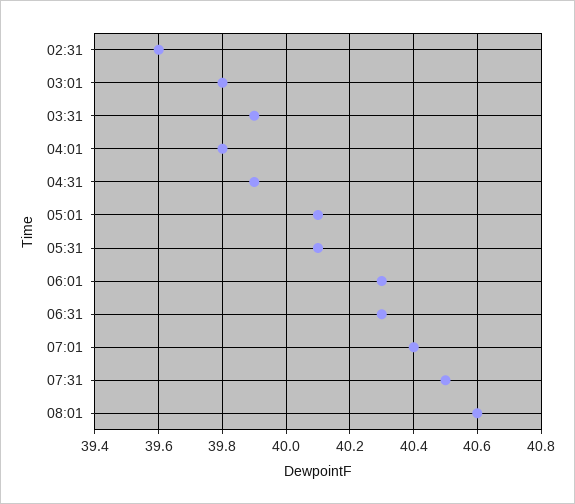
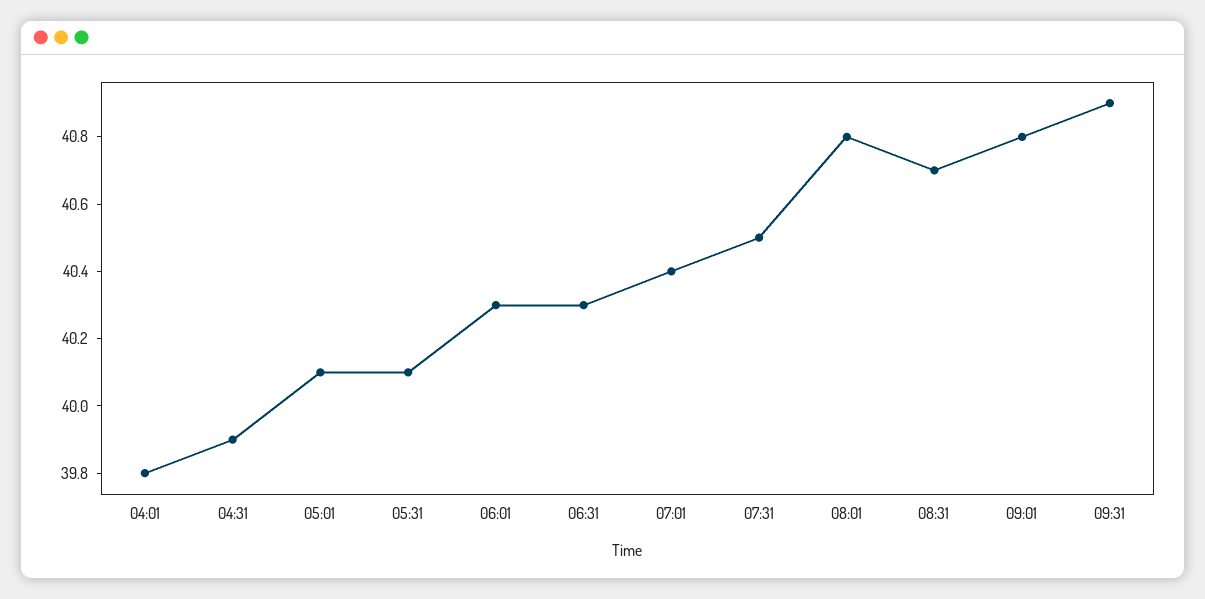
02:31: 39.6 -> none
03:01: 39.8 -> none
03:31: 39.9 -> none
08:01: 40.6 -> 40.8
08:31: none -> 40.7
09:01: none -> 40.8
09:31: none -> 40.9

